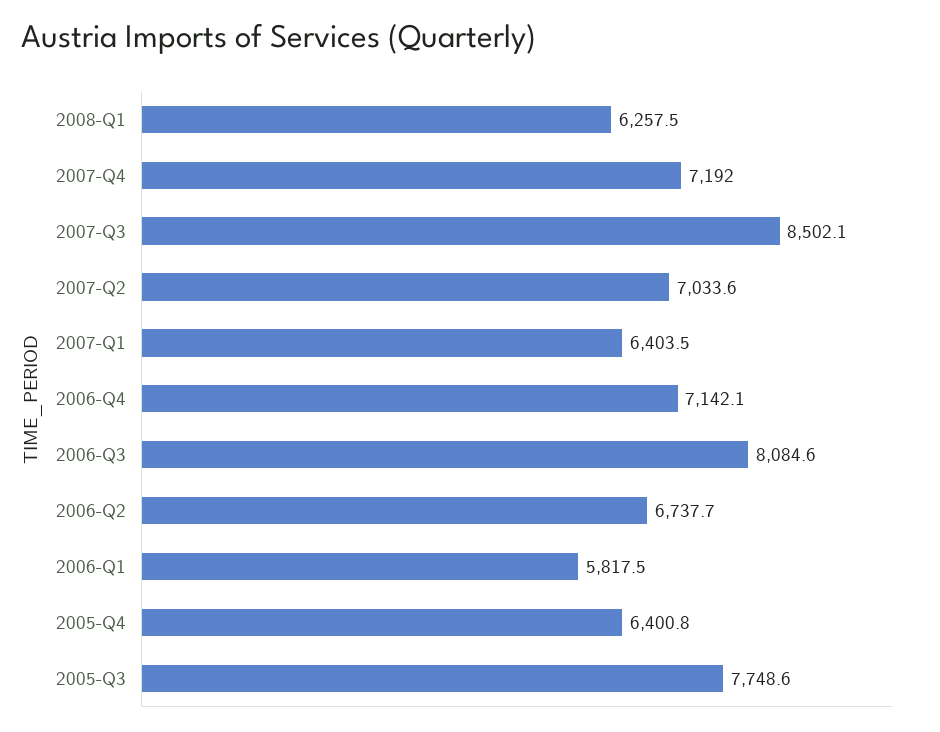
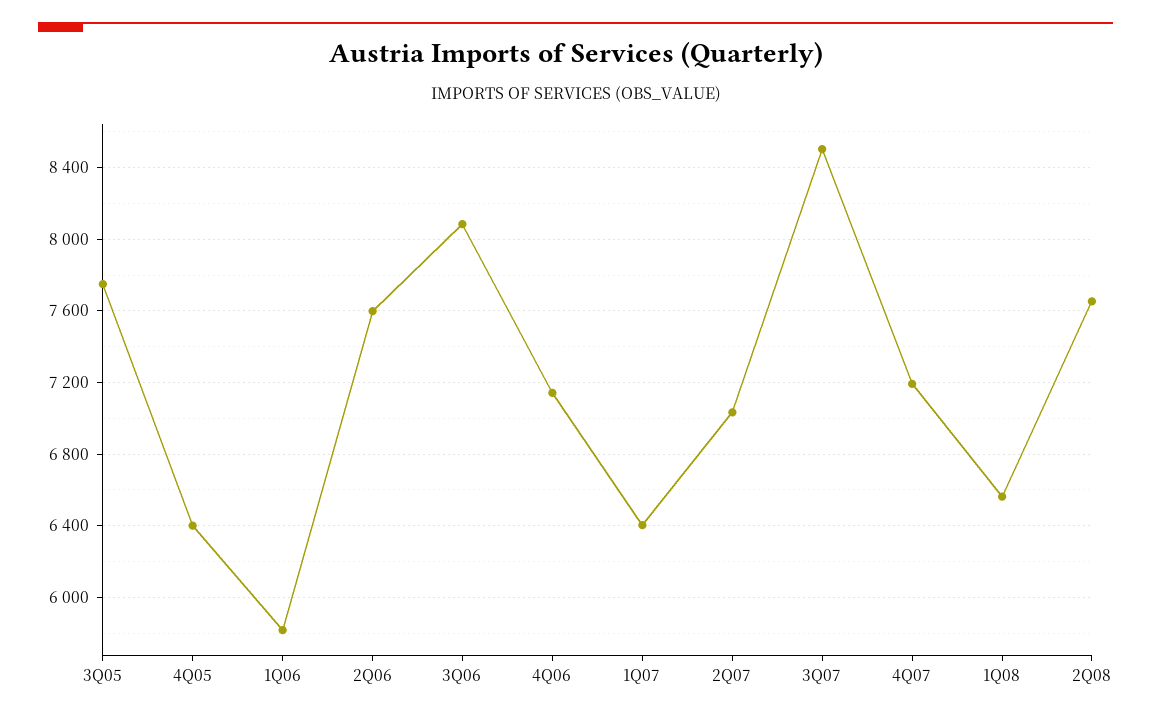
2008-Q1: 6257.5 -> 6550
2006-Q2: 6737.7 -> 7600
2Q08: none -> 7650

